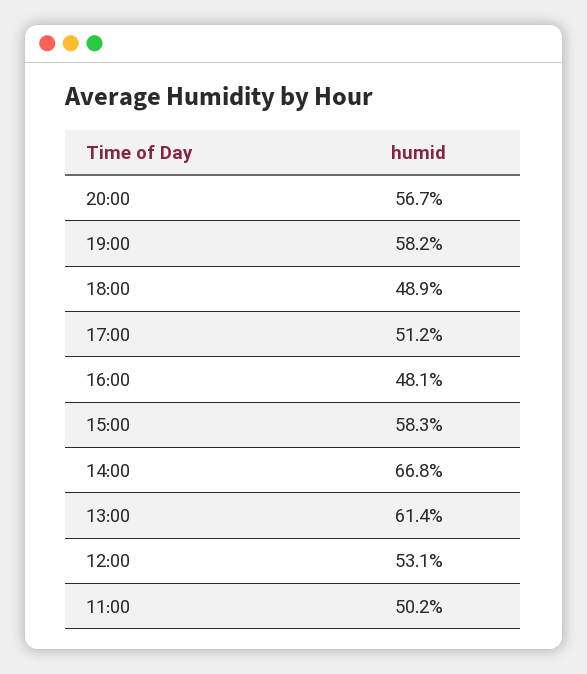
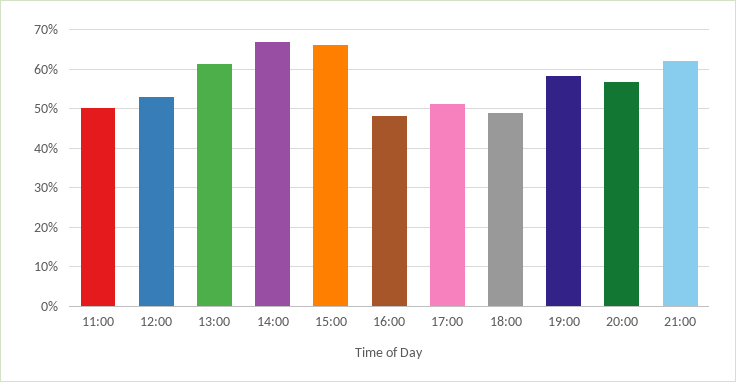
15:00: 58.3 -> 66
21:00: none -> 62

